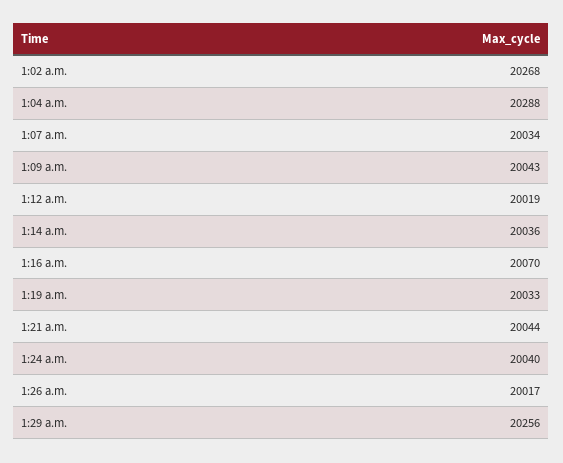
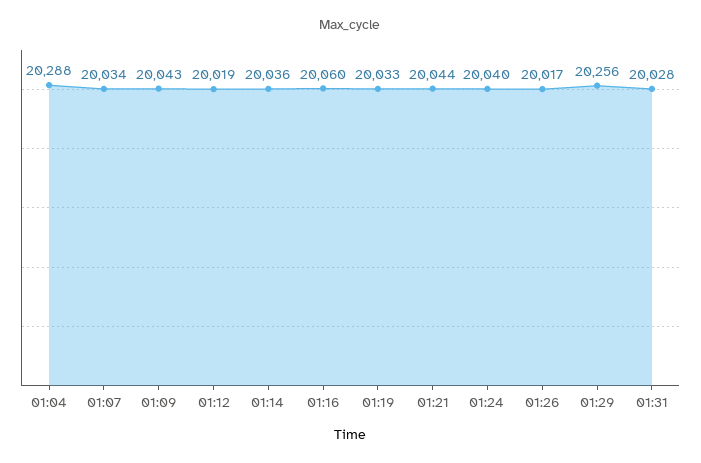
1:02 a.m.: 20268 -> none
1:16 a.m.: 20070 -> 20060
01:31: none -> 20028

